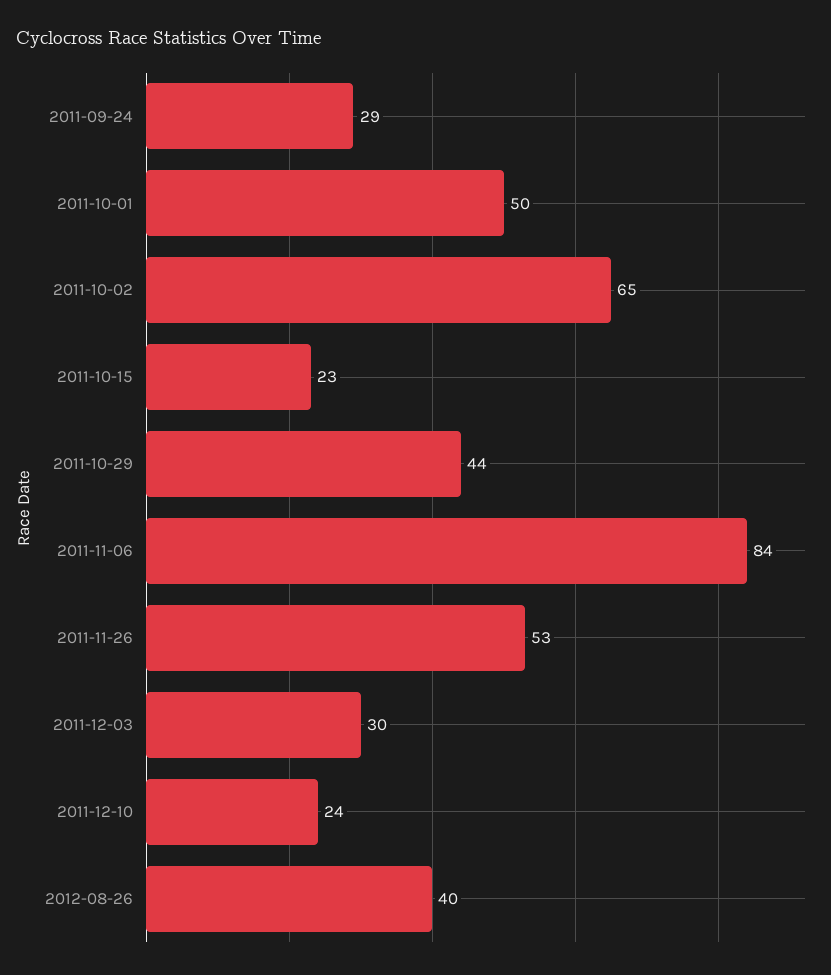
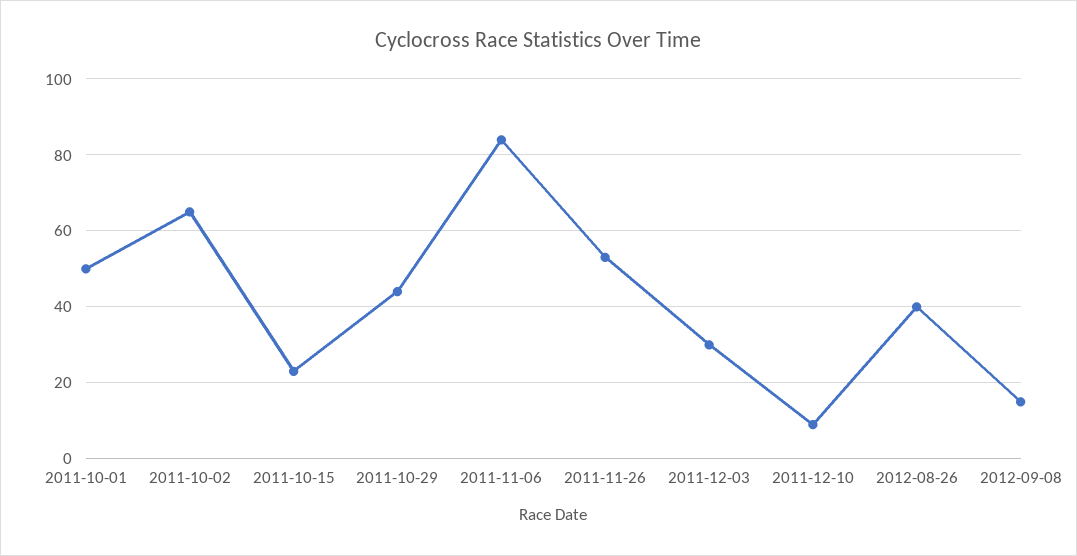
2011-09-24: 29 -> none
2011-12-10: 24 -> 10
2012-09-08: none -> 15

